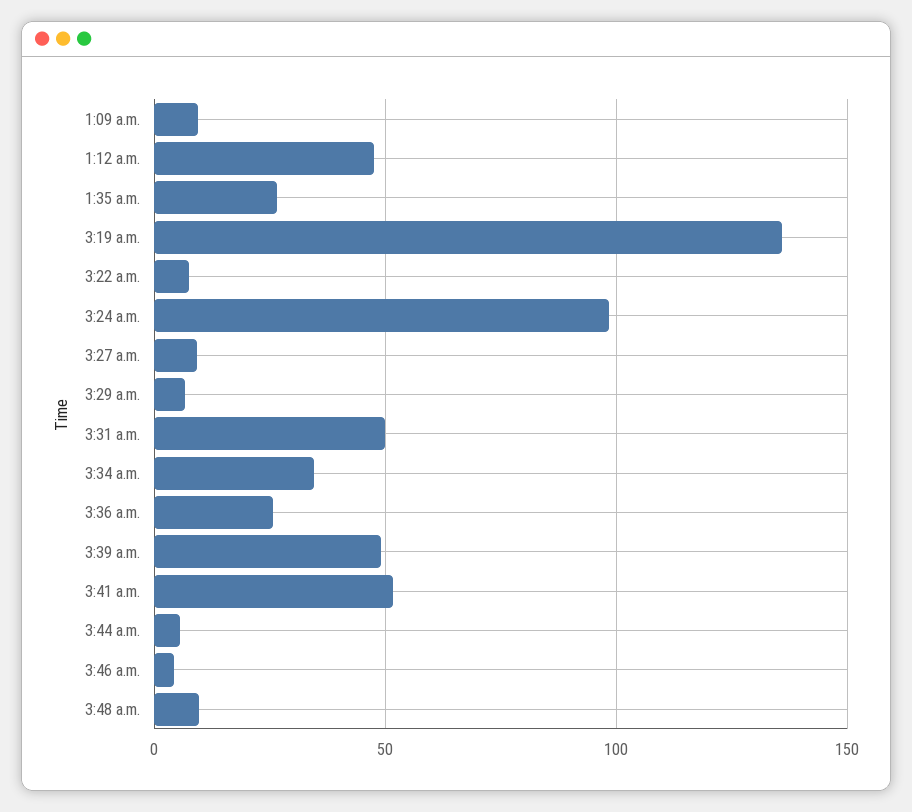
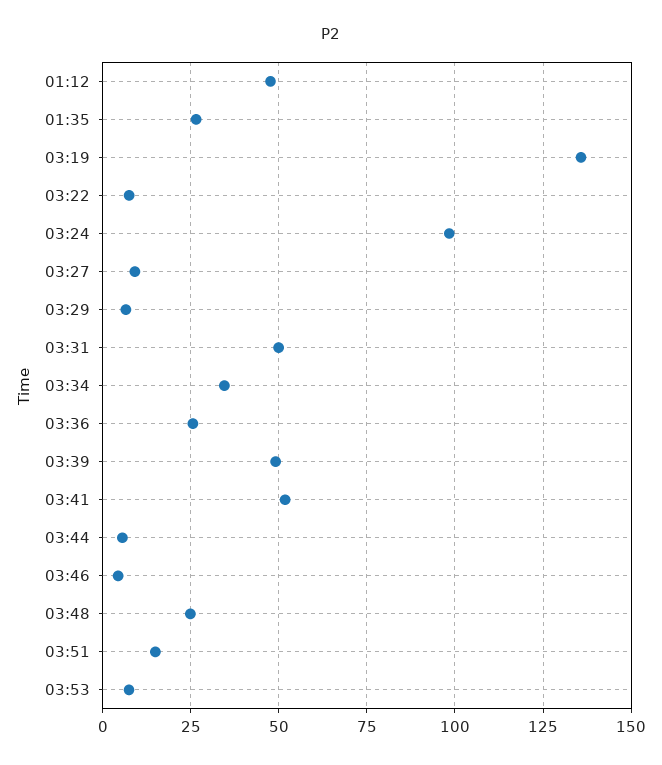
1:09 a.m.: 10 -> none
3:48 a.m.: 10 -> 25
03:51: none -> 15
03:53: none -> 7.5

